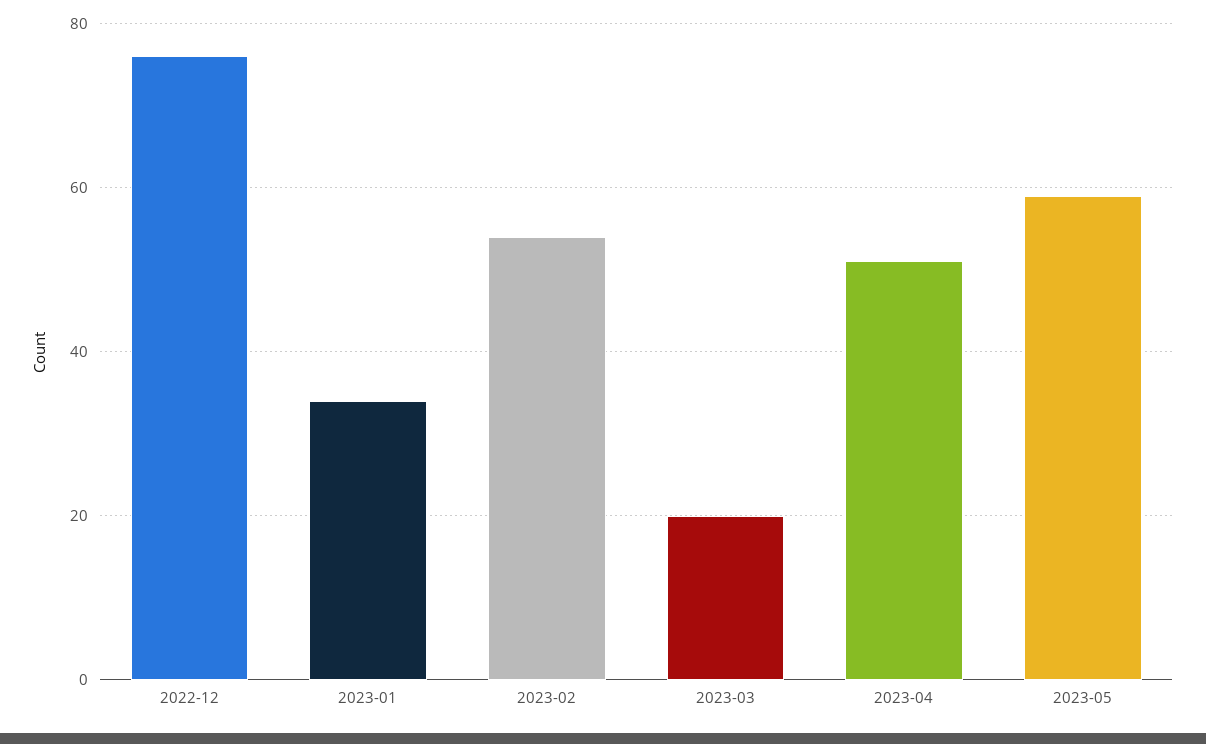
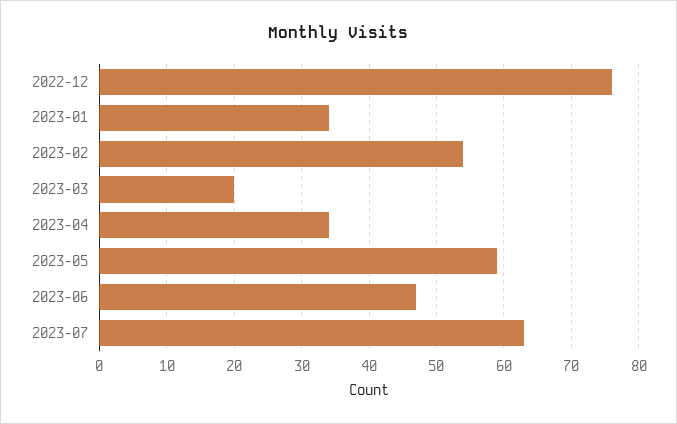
2023-04: 50 -> 34
2023-06: none -> 47
2023-07: none -> 63

